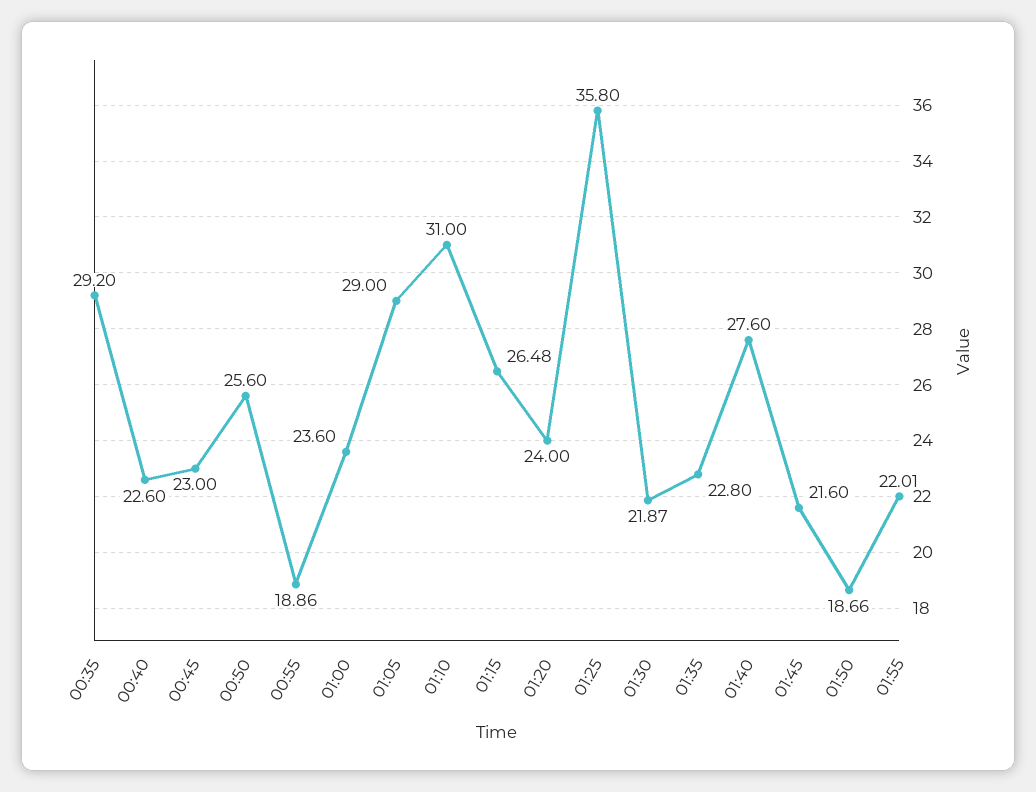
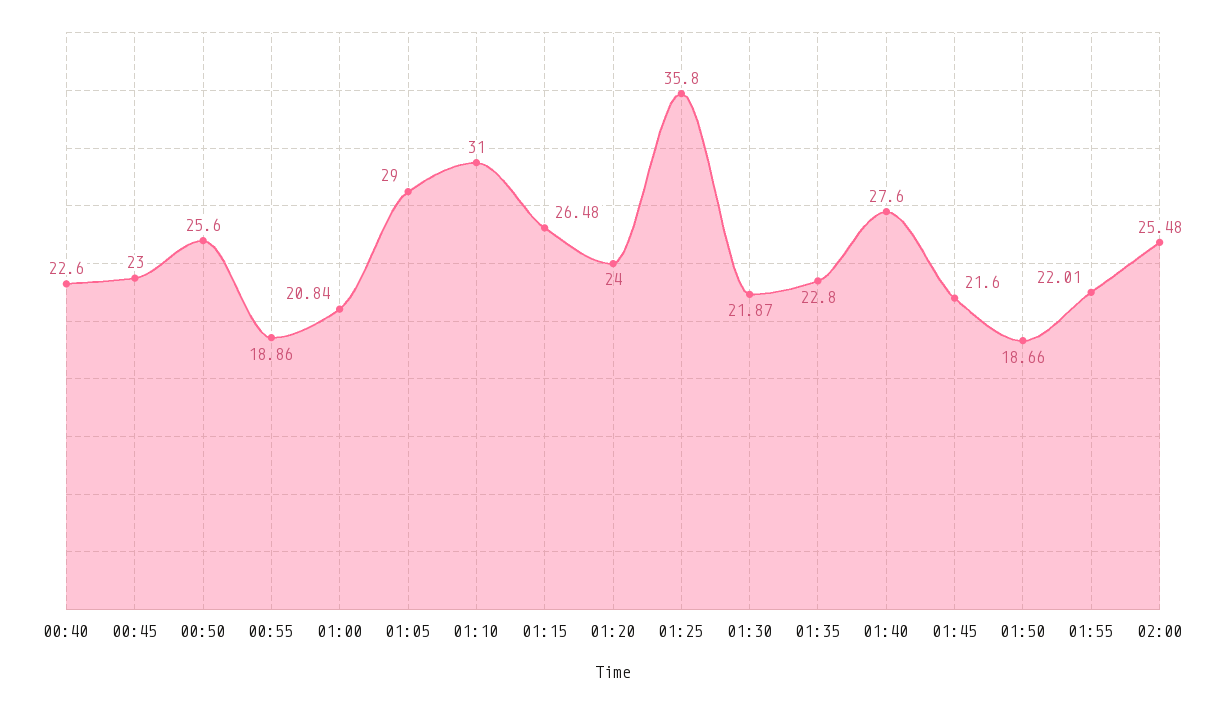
00:35: 29.2 -> none
01:00: 23.6 -> 20.84
02:00: none -> 25.48

